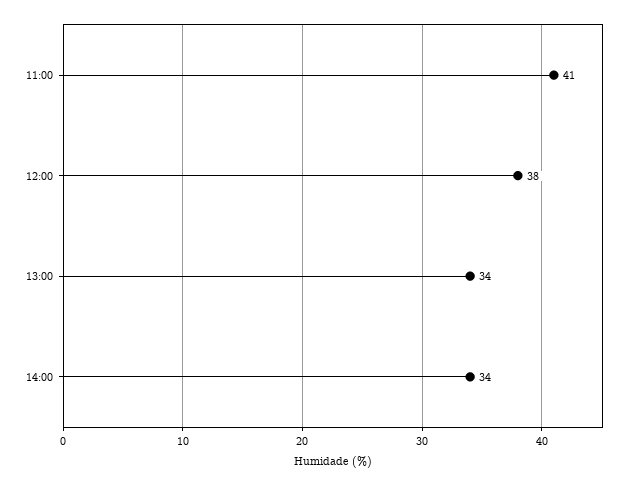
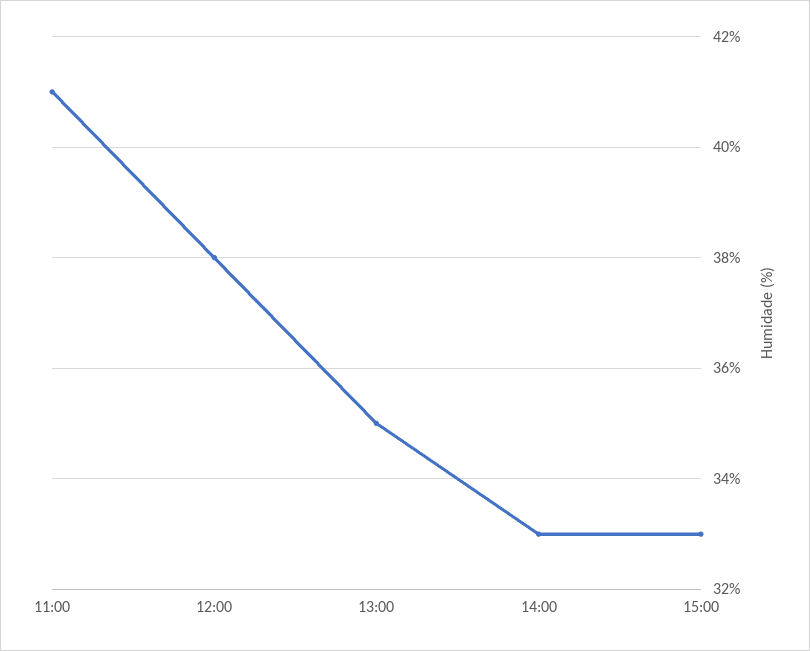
13:00: 34 -> 35
14:00: 34 -> 33
15:00: none -> 33

